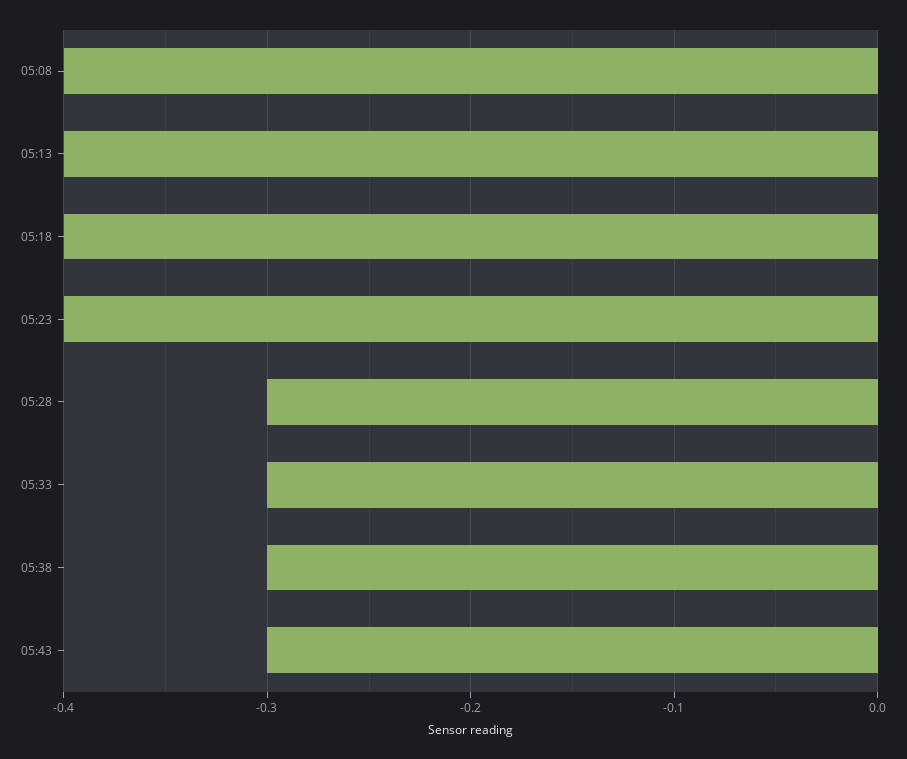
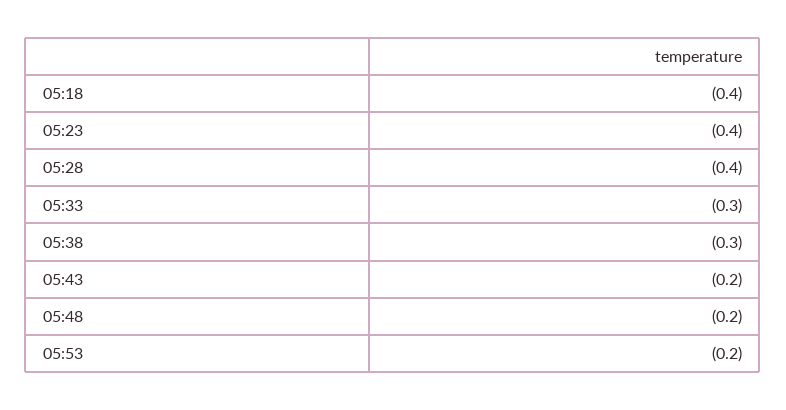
05:08: -0.4 -> none
05:13: -0.4 -> none
05:28: -0.3 -> -0.4
05:43: -0.3 -> -0.2
05:48: none -> -0.2
05:53: none -> -0.2

